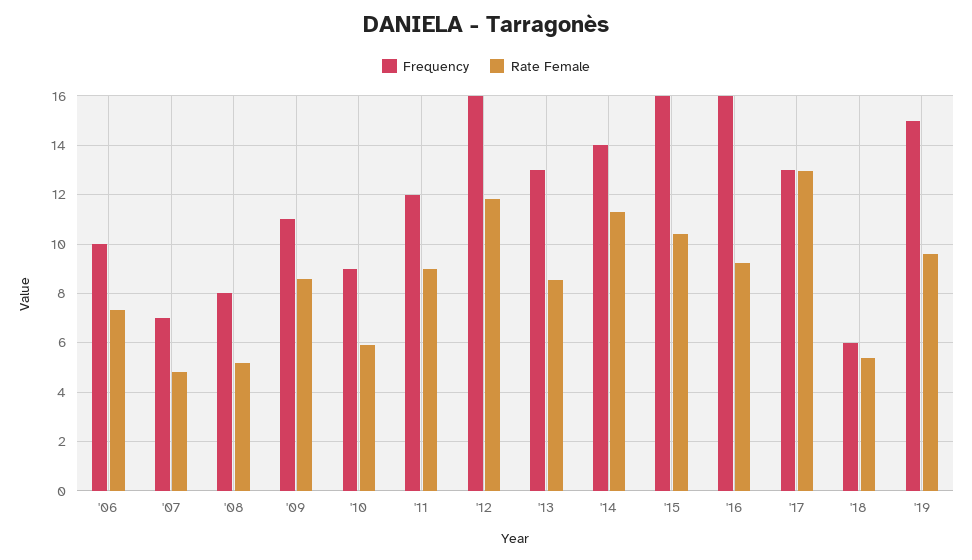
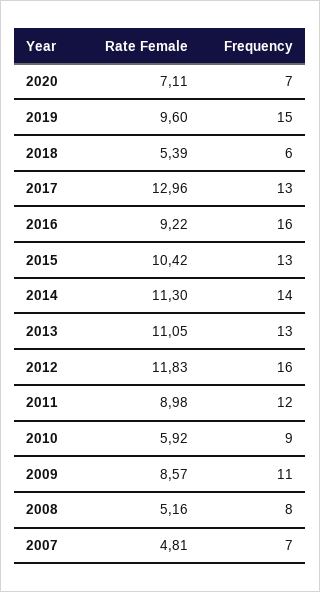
Frequency, '06: 10 -> none
Rate Female, '06: 7.25 -> none
Rate Female, '13: 8.5 -> 11.05
Frequency, '15: 16 -> 13
Rate Female, 2020: none -> 7.11
Frequency, 2020: none -> 7

